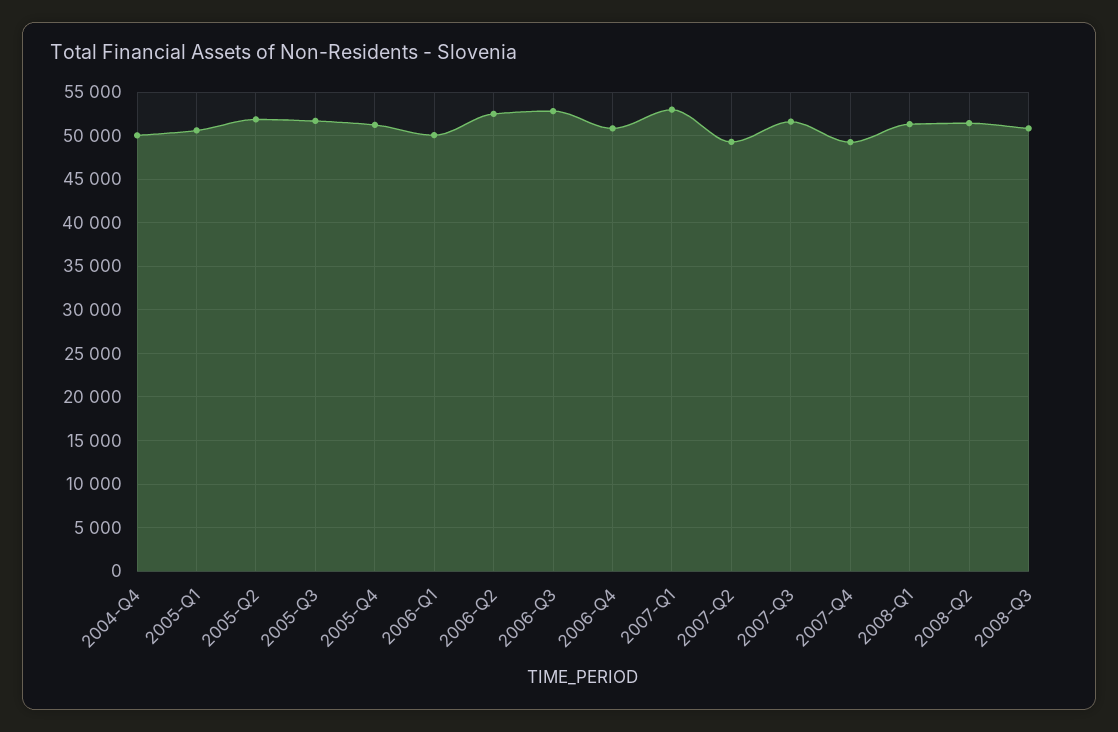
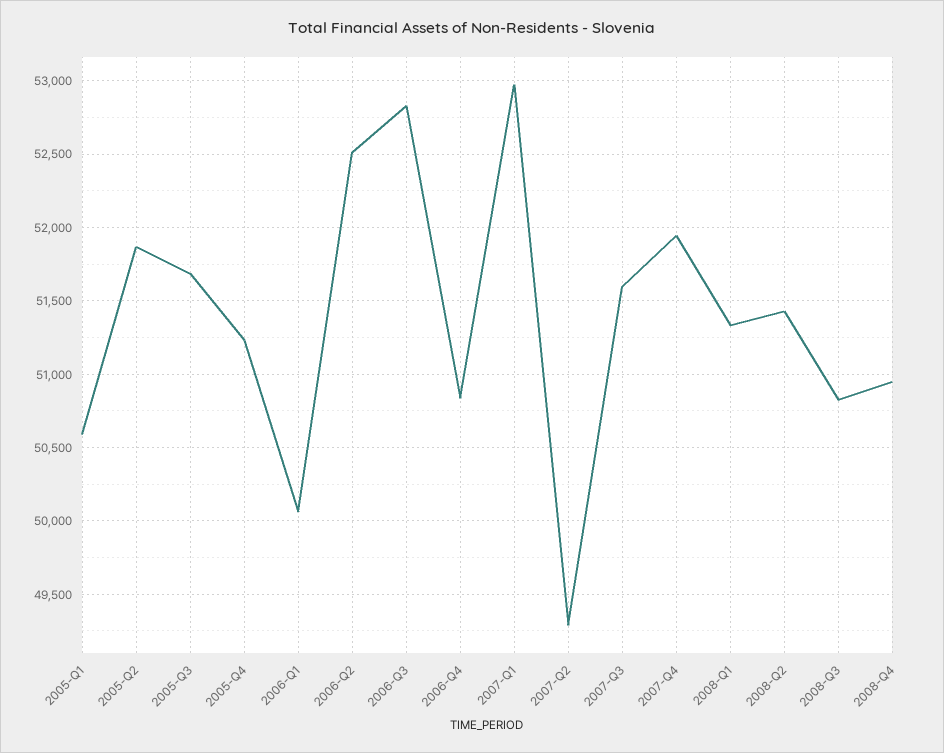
2004-Q4: 50000 -> none
2007-Q4: 49000 -> 51950
2008-Q4: none -> 50950

